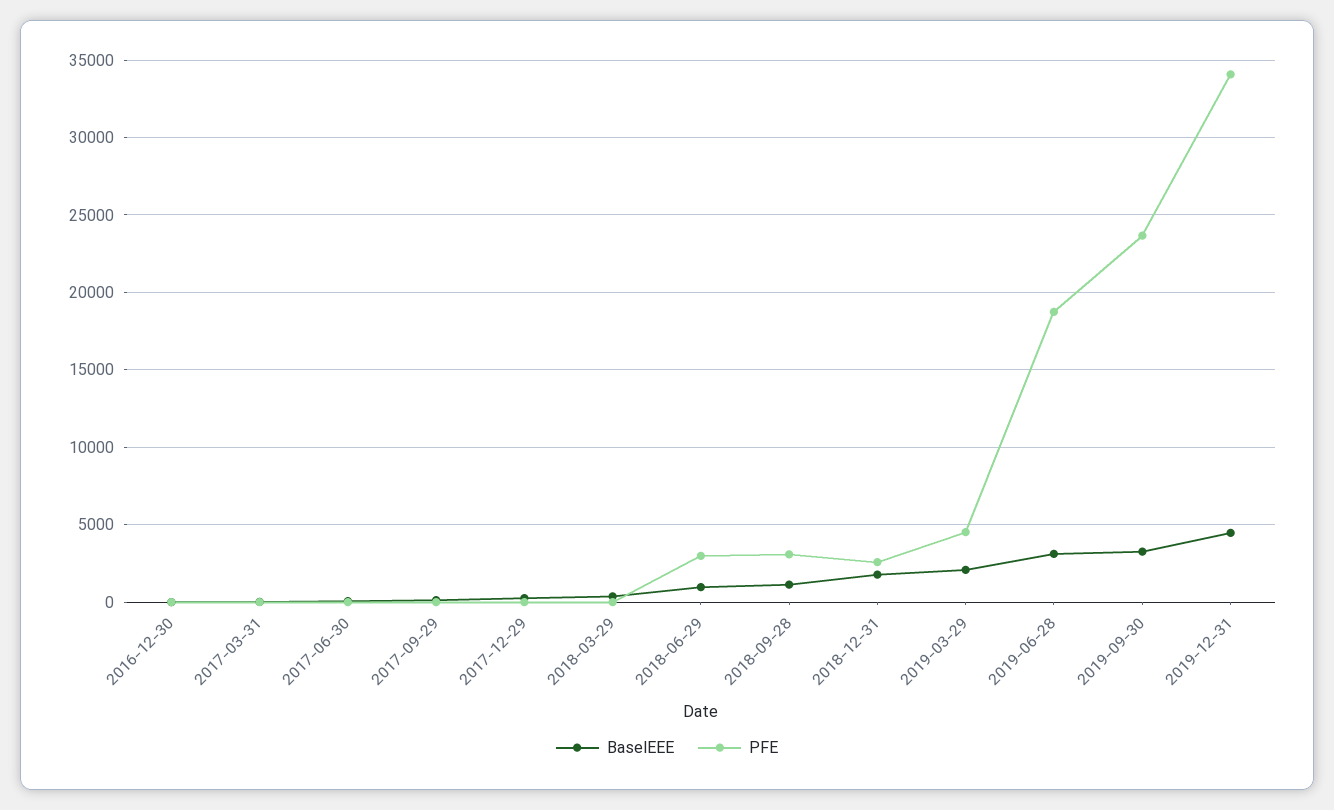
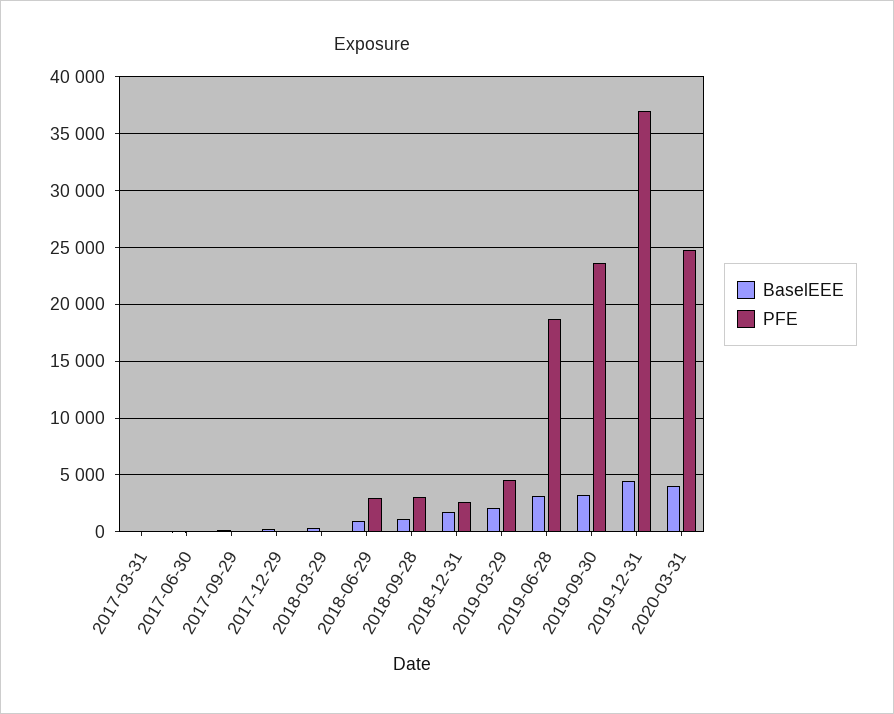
BaselEEE, 2016-12-30: 0 -> none
PFE, 2016-12-30: 0 -> none
PFE, 2019-12-31: 34000 -> 37000
BaselEEE, 2020-03-31: none -> 4000
PFE, 2020-03-31: none -> 25000

